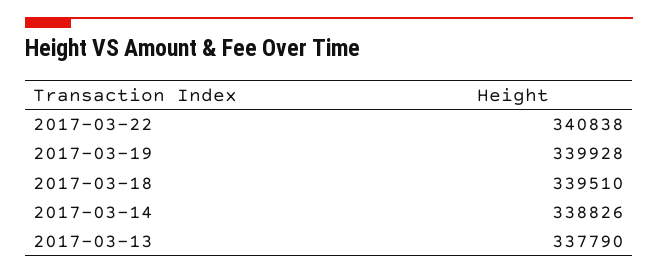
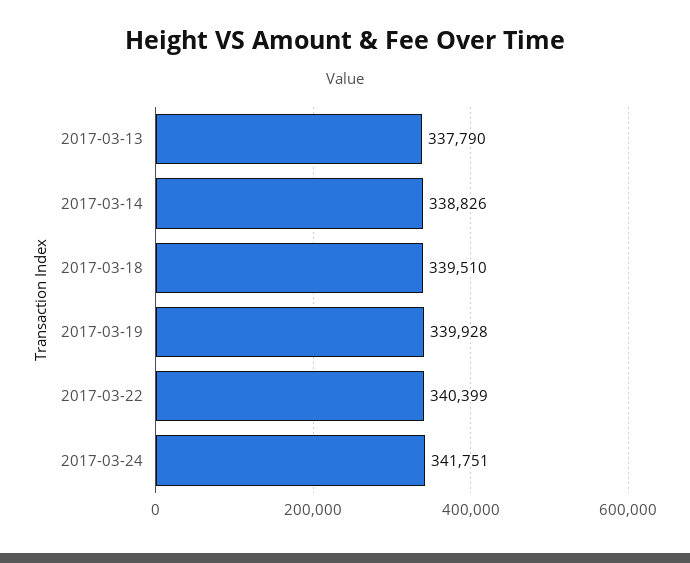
2017-03-22: 340838 -> 340399
2017-03-24: none -> 341751

